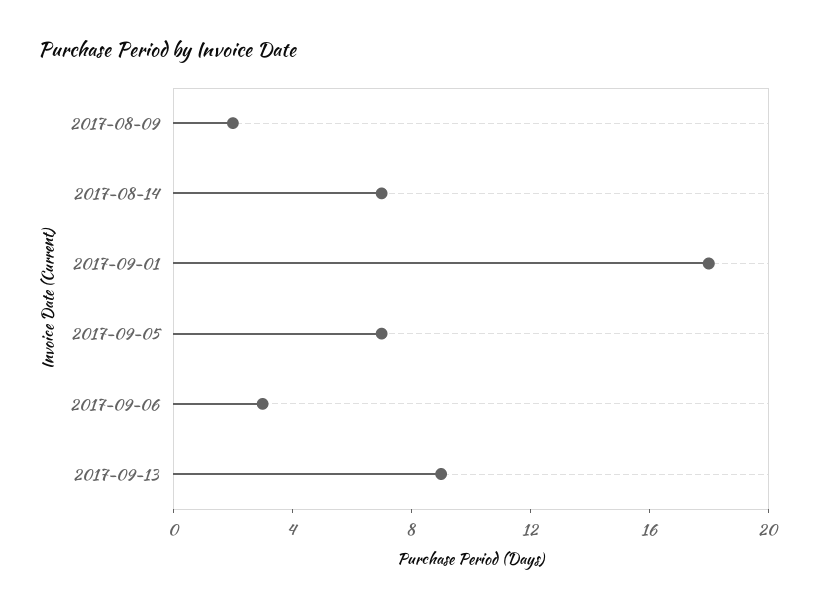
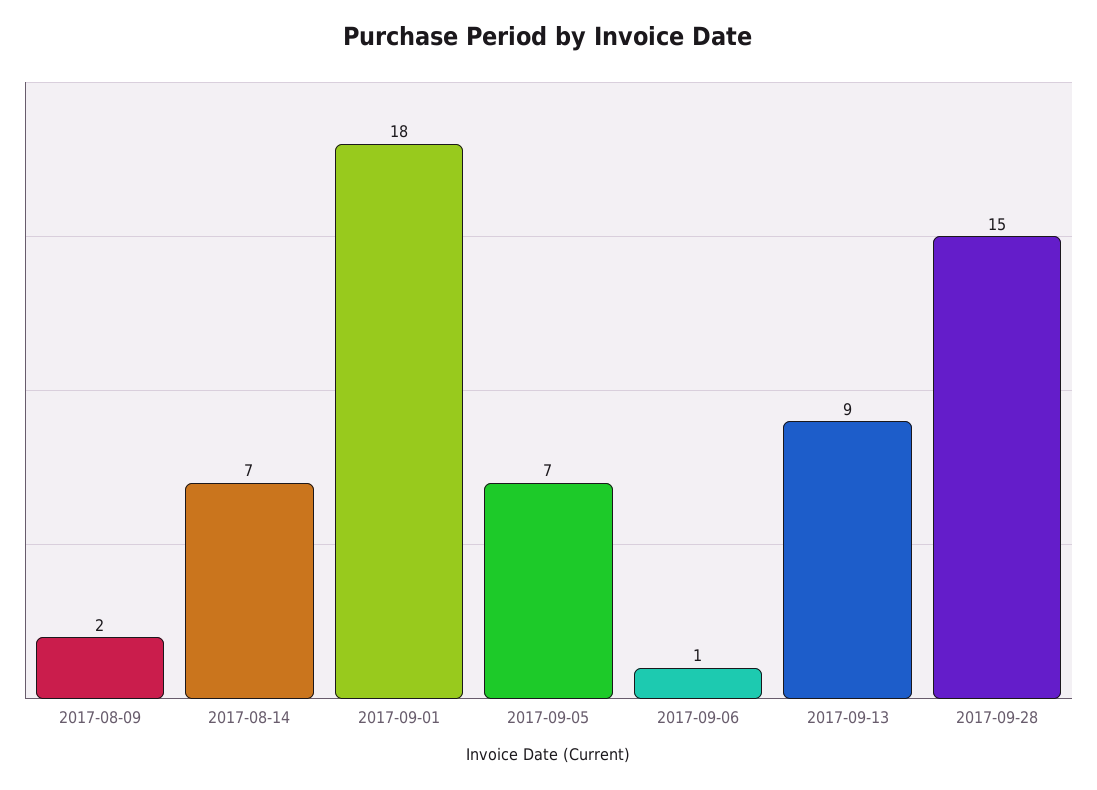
2017-09-06: 3 -> 1
2017-09-28: none -> 15

